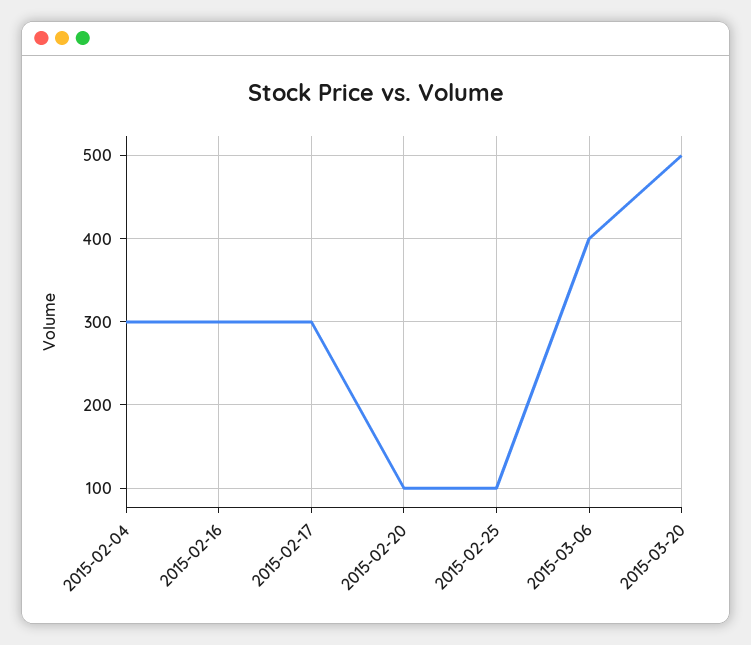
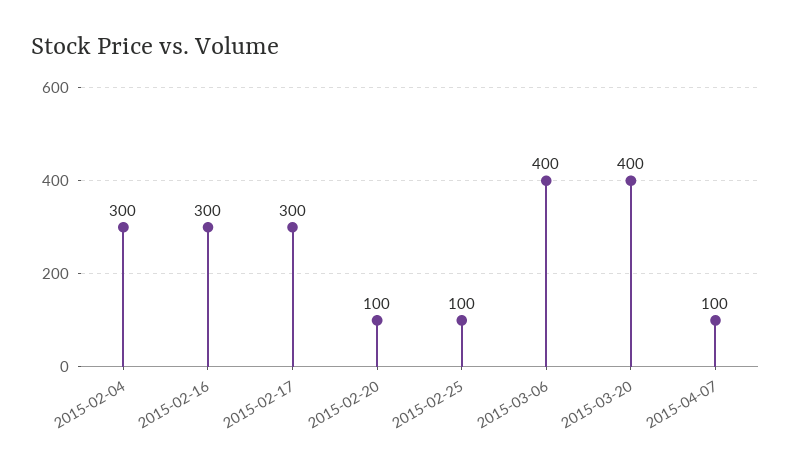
2015-03-20: 500 -> 400
2015-04-07: none -> 100

